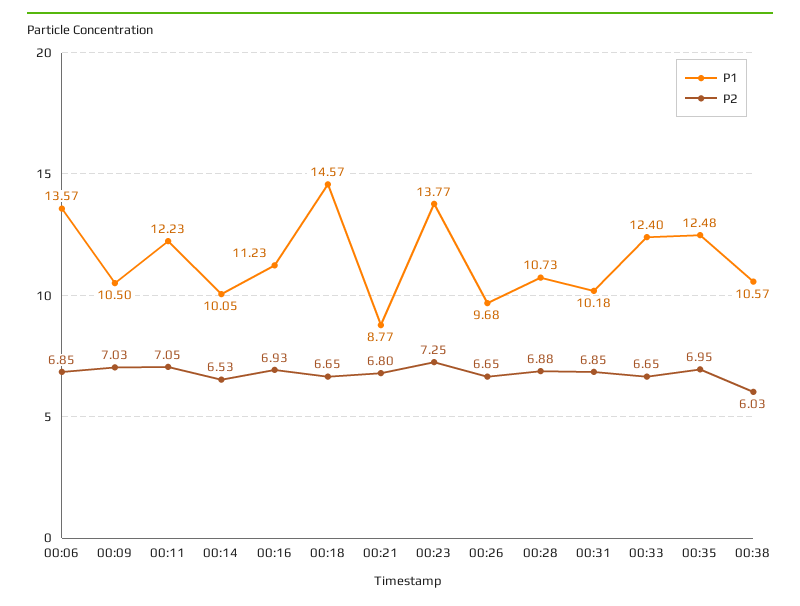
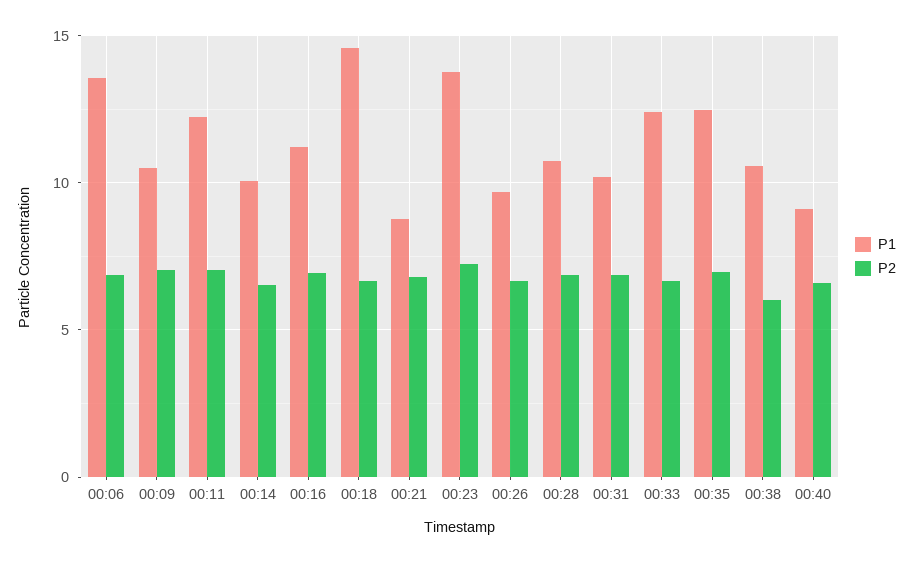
P1, 00:40: none -> 9
P2, 00:40: none -> 6.5

